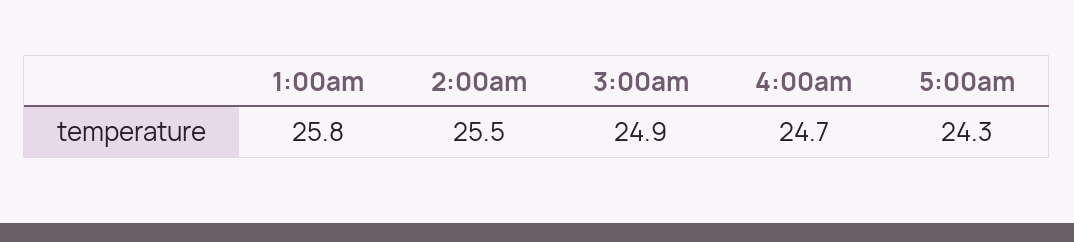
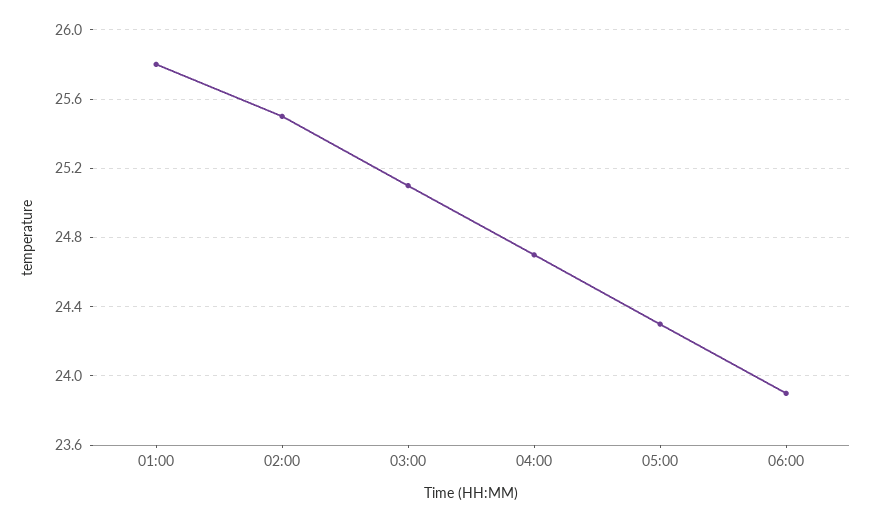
3:00am: 24.9 -> 25.1
06:00: none -> 23.9

